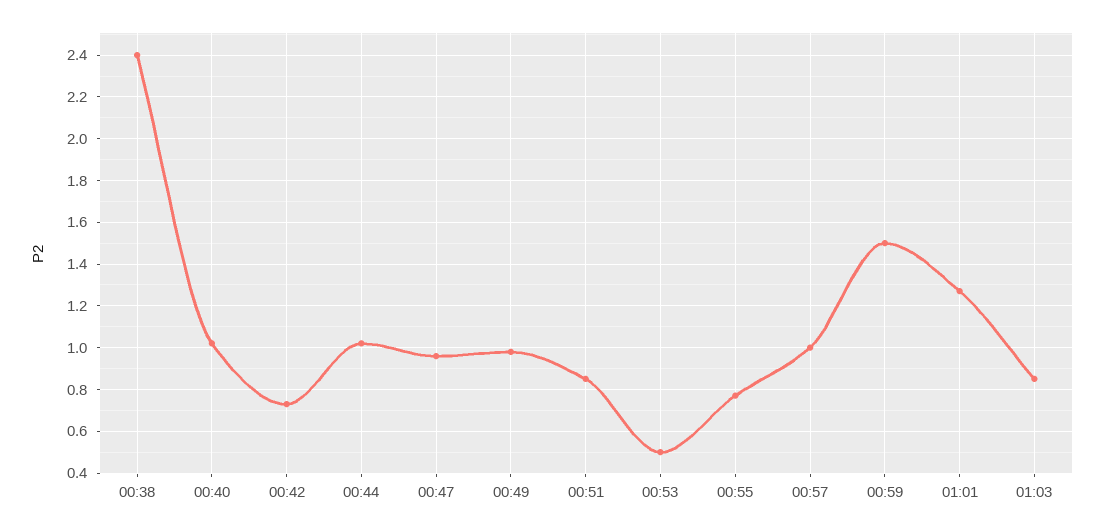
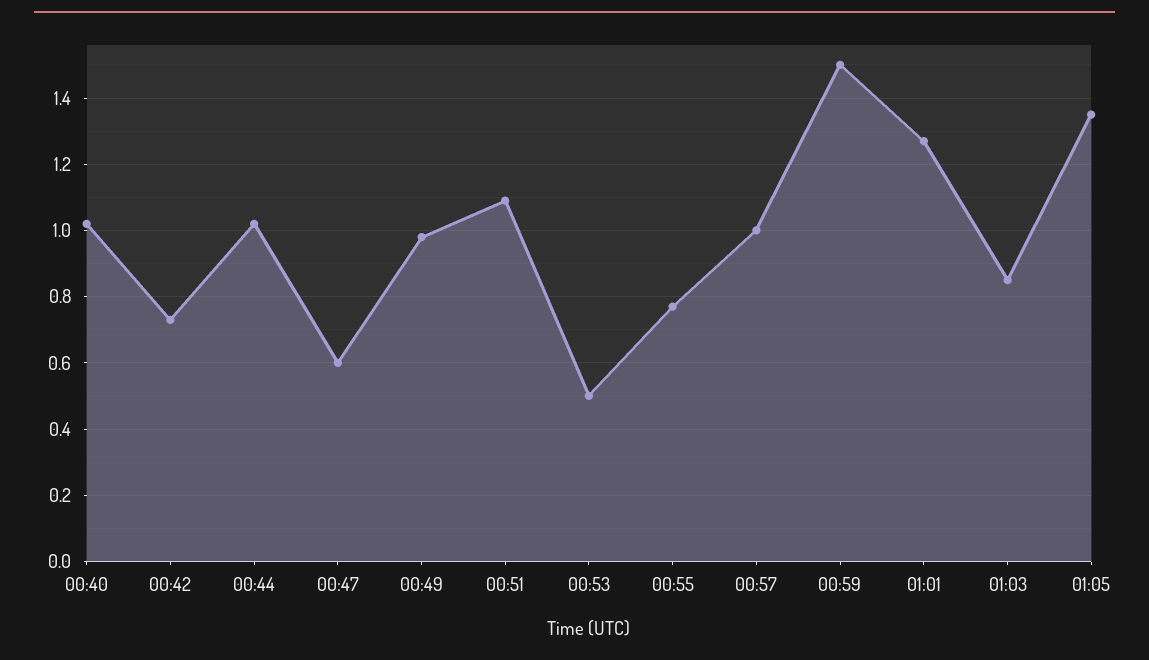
00:38: 2.4 -> none
00:47: 0.95 -> 0.6
00:51: 0.85 -> 1.1
01:05: none -> 1.35

